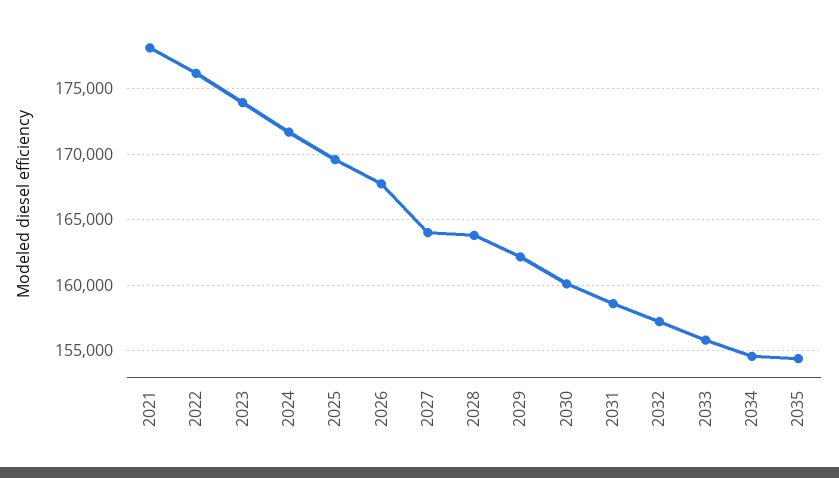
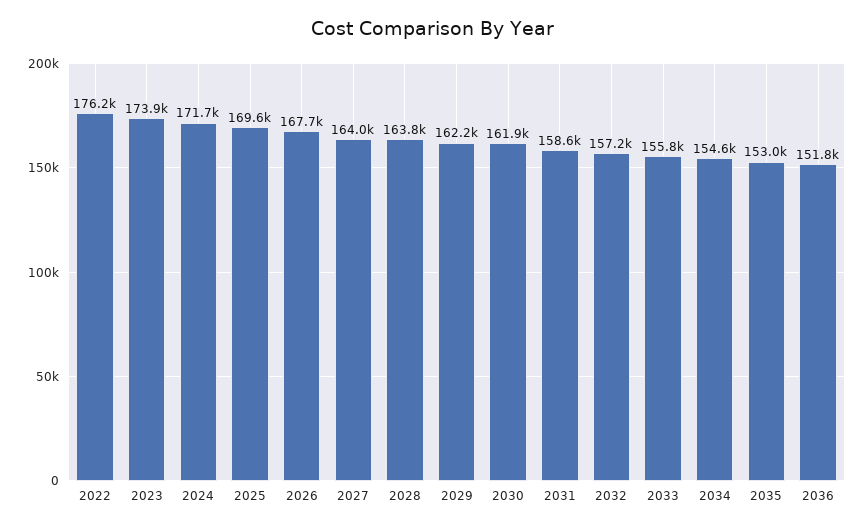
2021: 178000 -> none
2030: 160000 -> 161900
2035: 154500 -> 153000
2036: none -> 151800

